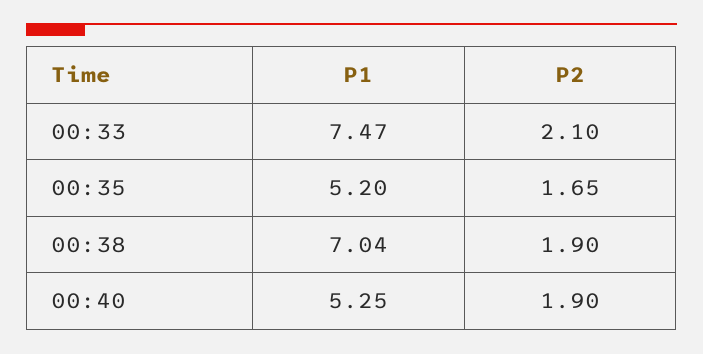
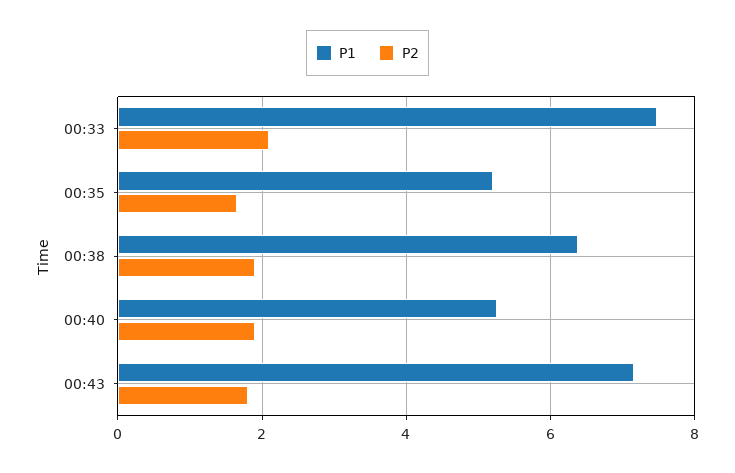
P1, 00:38: 7.04 -> 6.4
P1, 00:43: none -> 7.2
P2, 00:43: none -> 1.8

